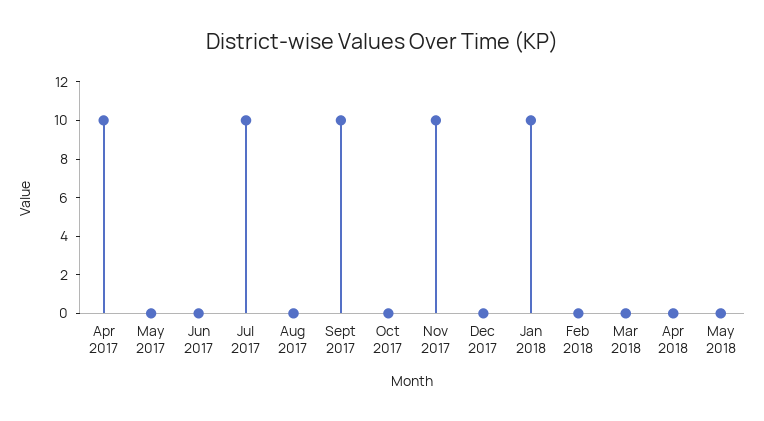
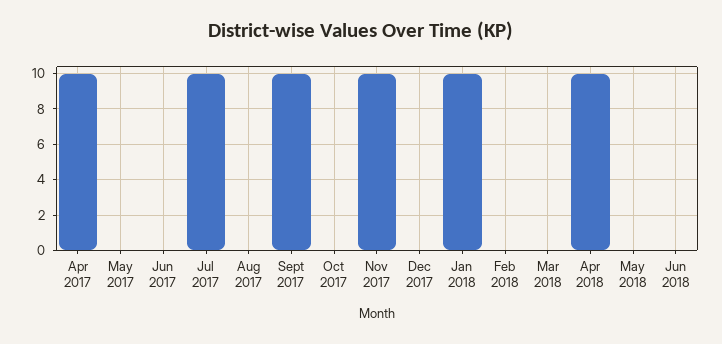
Apr 2018: 0 -> 10
Jun 2018: none -> 0

